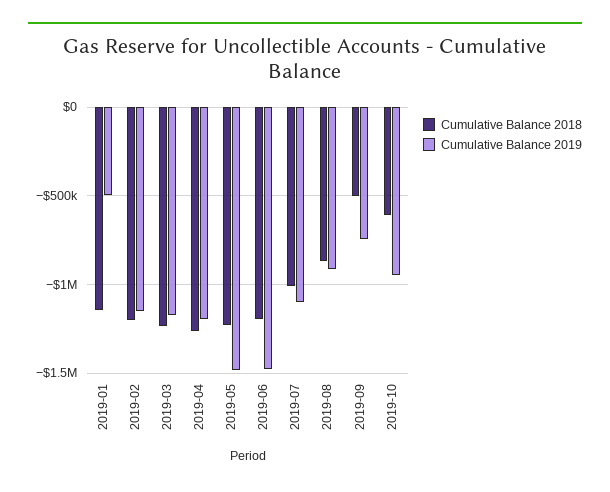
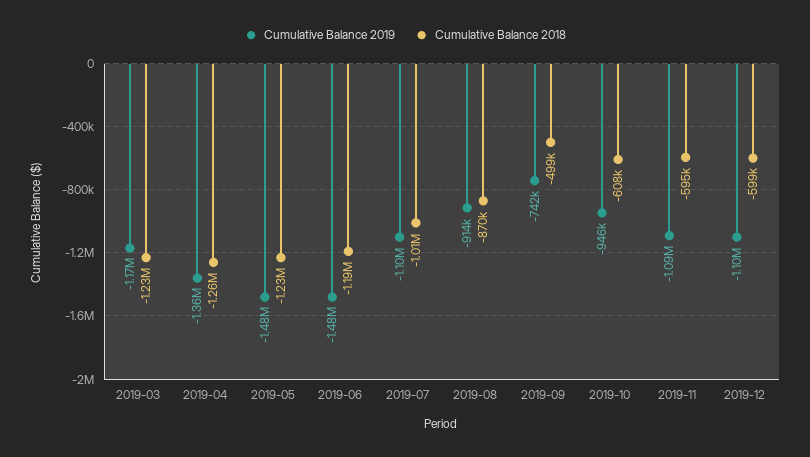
Cumulative Balance 2018, 2019-01: -1150000 -> none
Cumulative Balance 2019, 2019-01: -500000 -> none
Cumulative Balance 2018, 2019-02: -1200000 -> none
Cumulative Balance 2019, 2019-02: -1150000 -> none
Cumulative Balance 2019, 2019-04: -1200000 -> -1360000
Cumulative Balance 2019, 2019-11: none -> -1090000
Cumulative Balance 2018, 2019-11: none -> -595000
Cumulative Balance 2019, 2019-12: none -> -1100000
Cumulative Balance 2018, 2019-12: none -> -599000

